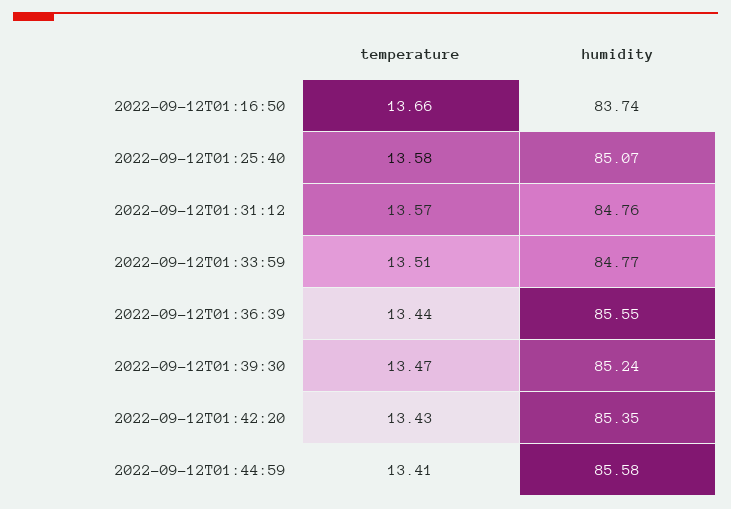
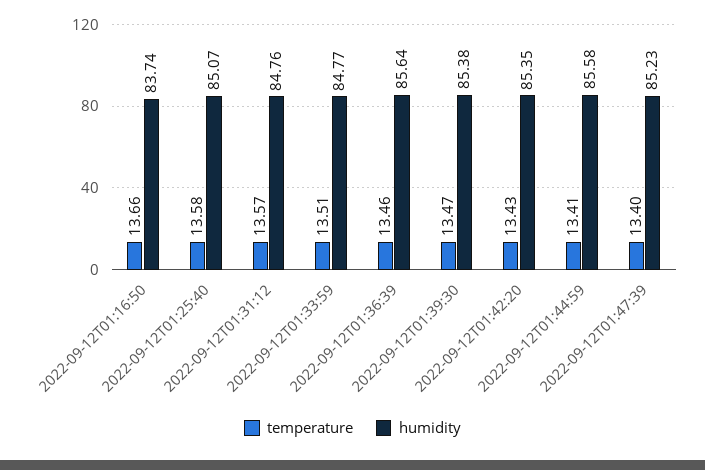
temperature, 2022-09-12T01:36:39: 13.44 -> 13.46
humidity, 2022-09-12T01:36:39: 85.55 -> 85.64
humidity, 2022-09-12T01:39:30: 85.24 -> 85.38
temperature, 2022-09-12T01:47:39: none -> 13.4
humidity, 2022-09-12T01:47:39: none -> 85.23

